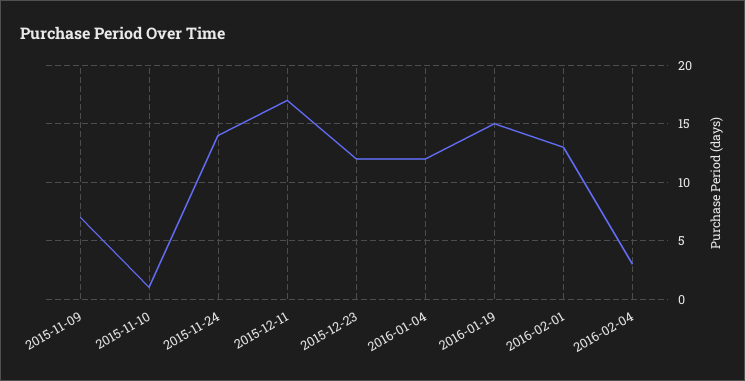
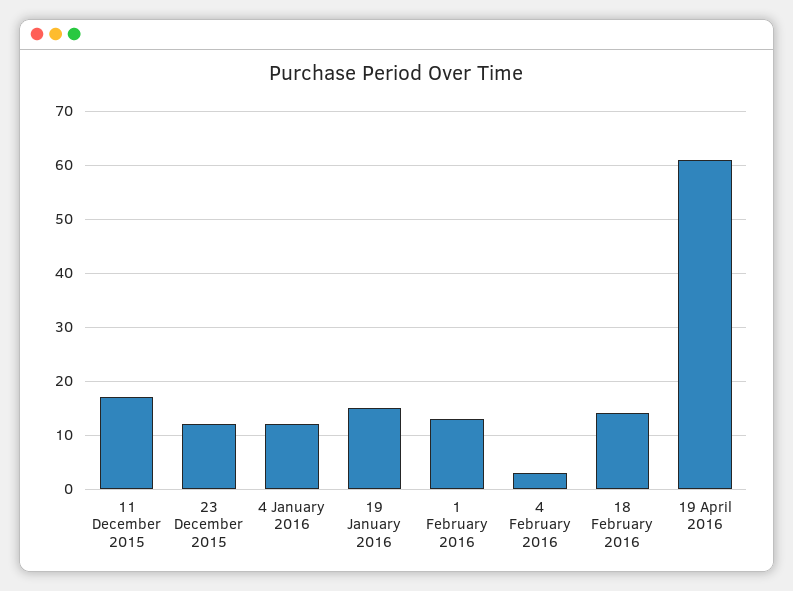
2015-11-09: 7 -> none
2015-11-10: 1 -> none
2015-11-24: 14 -> none
18 February 2016: none -> 15
19 April 2016: none -> 60

